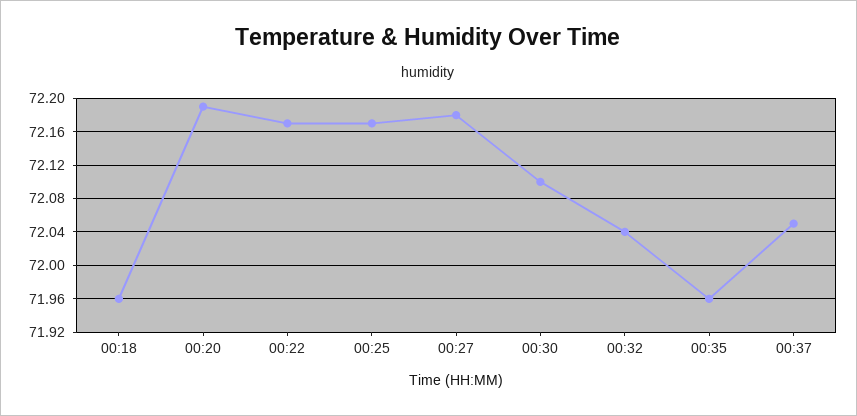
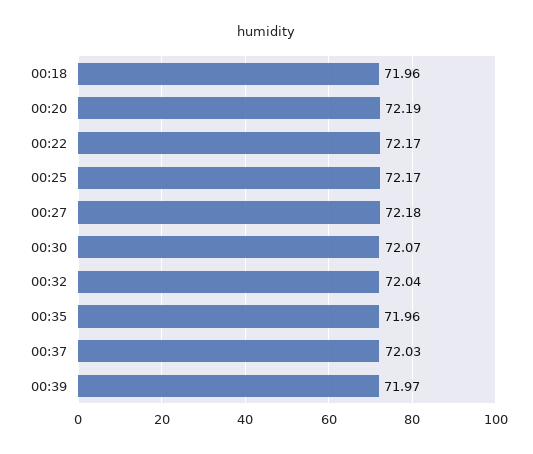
00:30: 72.1 -> 72.07
00:37: 72.05 -> 72.03
00:39: none -> 71.97

